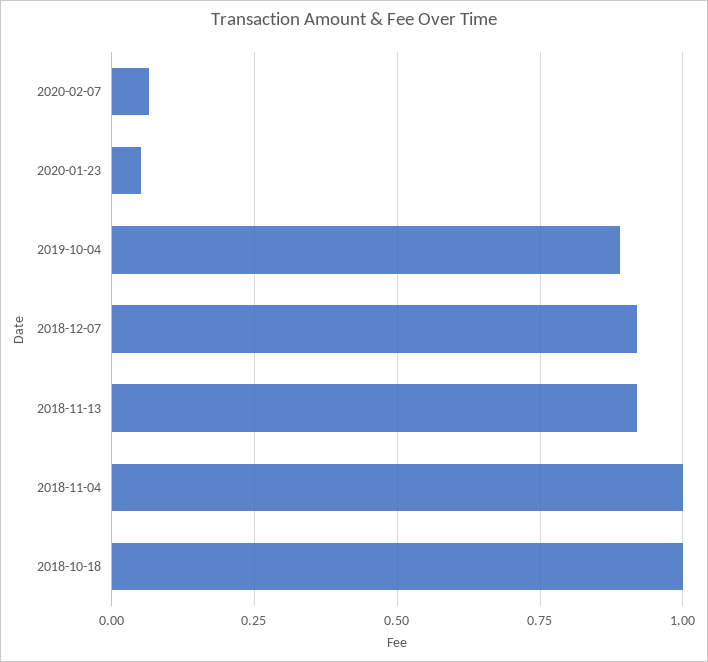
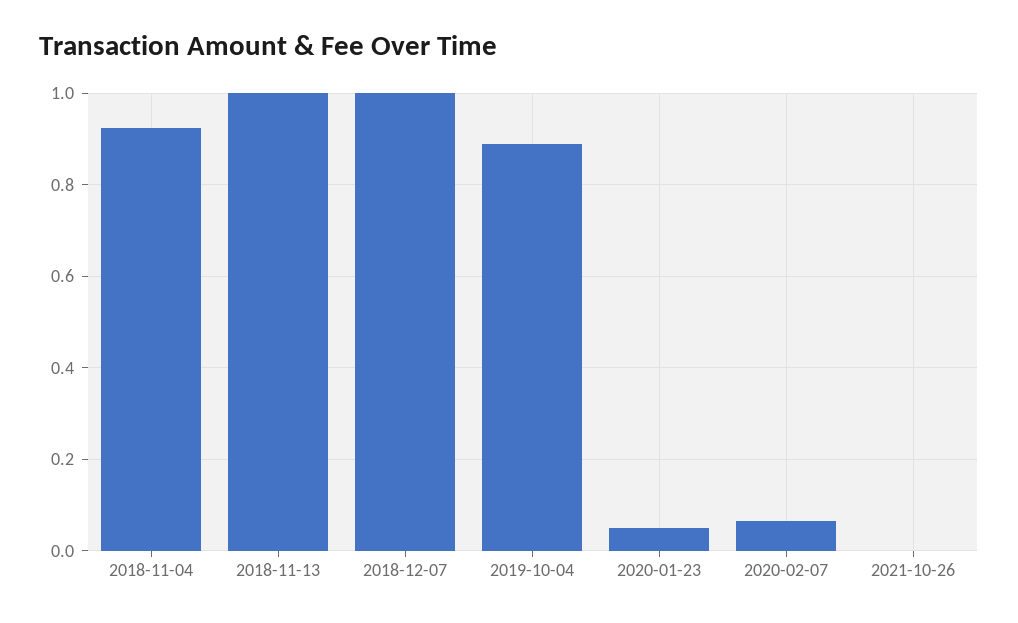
2018-12-07: 0.925 -> 1
2018-11-13: 0.925 -> 1
2018-11-04: 1 -> 0.92
2018-10-18: 1 -> none
2021-10-26: none -> 0

